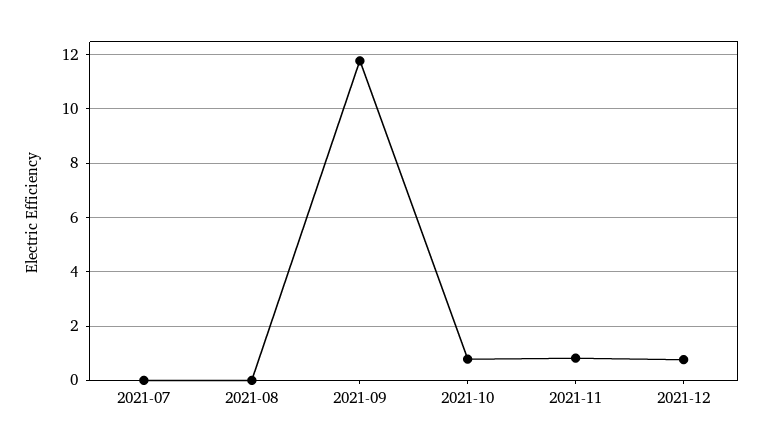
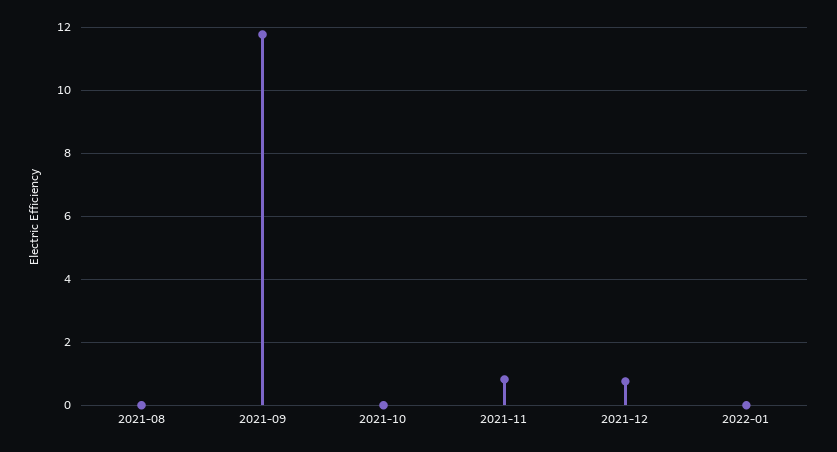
2021-07: 0 -> none
2021-10: 0.75 -> 0
2022-01: none -> 0

